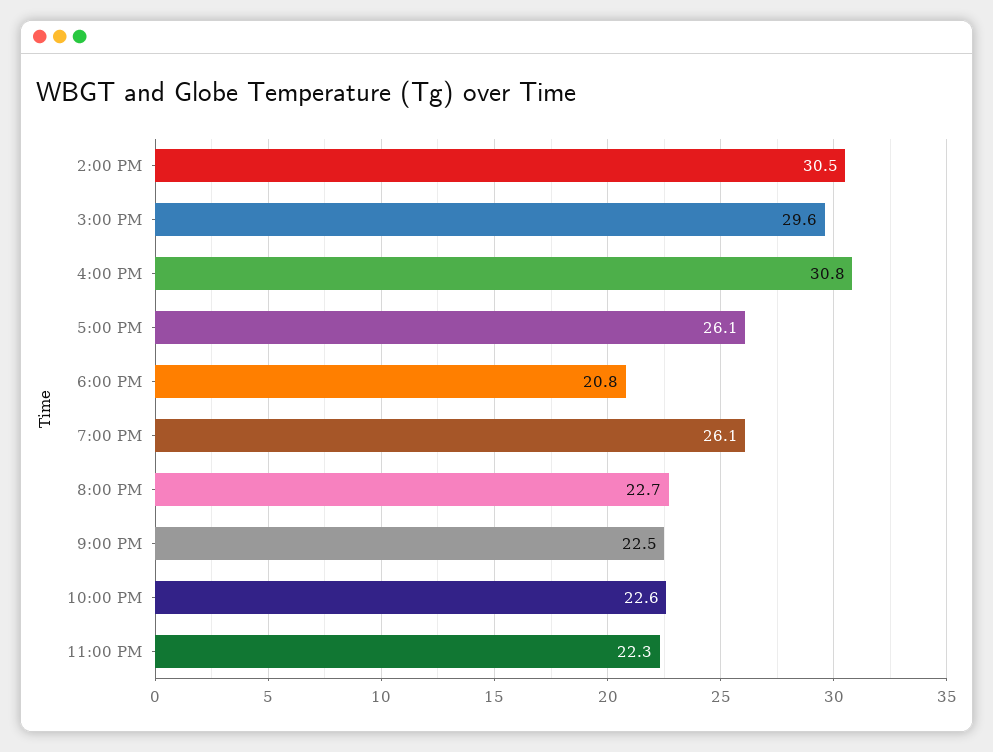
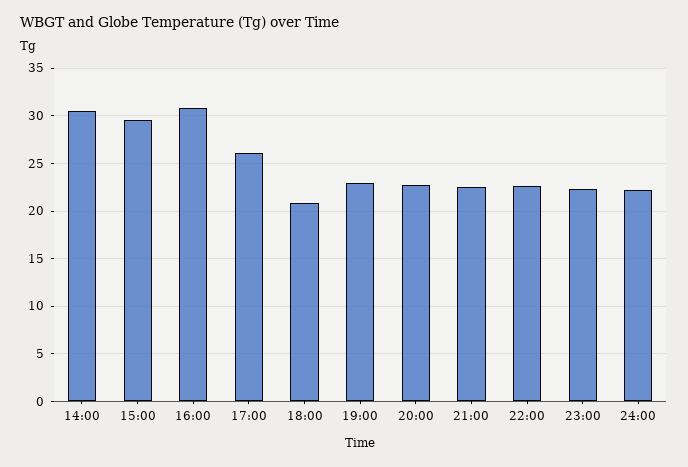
7:00 PM: 26.1 -> 23
24:00: none -> 22

